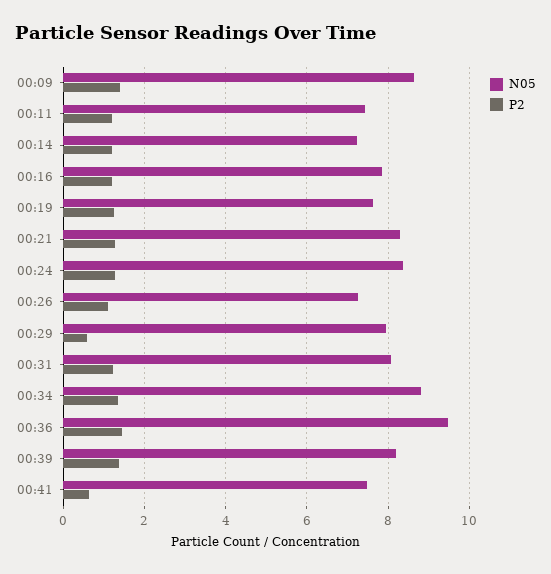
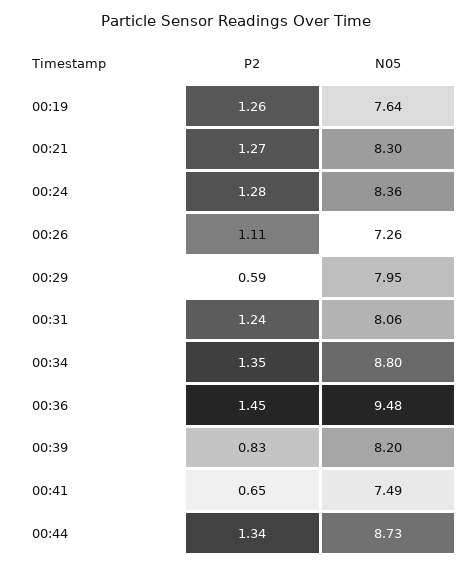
N05, 00:09: 8.6 -> none
P2, 00:09: 1.4 -> none
N05, 00:11: 7.4 -> none
P2, 00:11: 1.2 -> none
N05, 00:14: 7.2 -> none
P2, 00:14: 1.2 -> none
N05, 00:16: 7.8 -> none
P2, 00:16: 1.2 -> none
P2, 00:39: 1.4 -> 0.83
P2, 00:44: none -> 1.34
N05, 00:44: none -> 8.73

